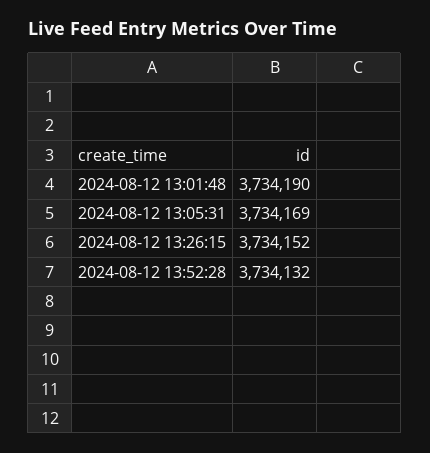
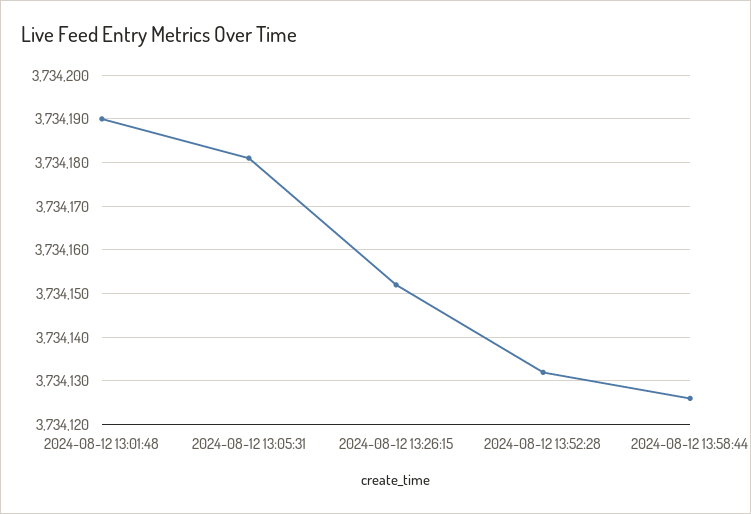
2024-08-12 13:05:31: 3734169 -> 3734180
2024-08-12 13:58:44: none -> 3734125

